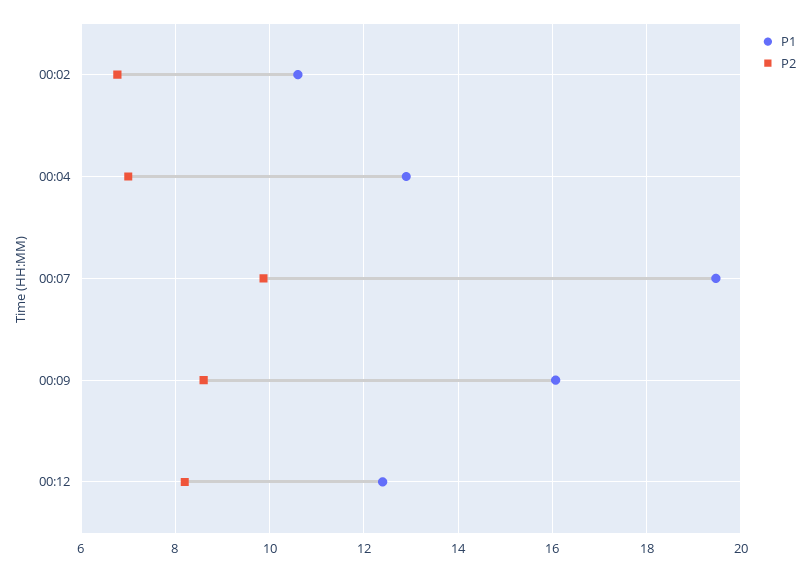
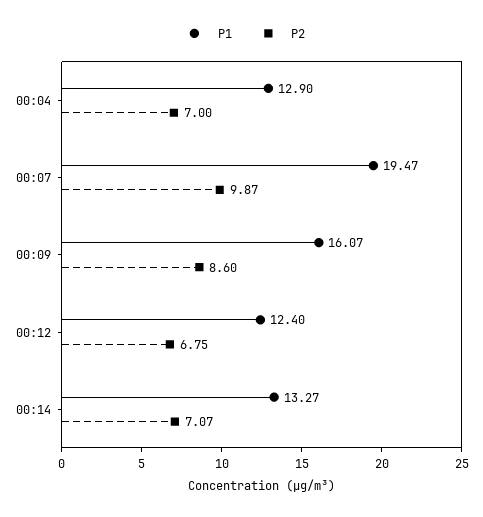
P1, 00:02: 10.6 -> none
P2, 00:02: 6.8 -> none
P2, 00:12: 8.2 -> 6.75
P1, 00:14: none -> 13.27
P2, 00:14: none -> 7.07

